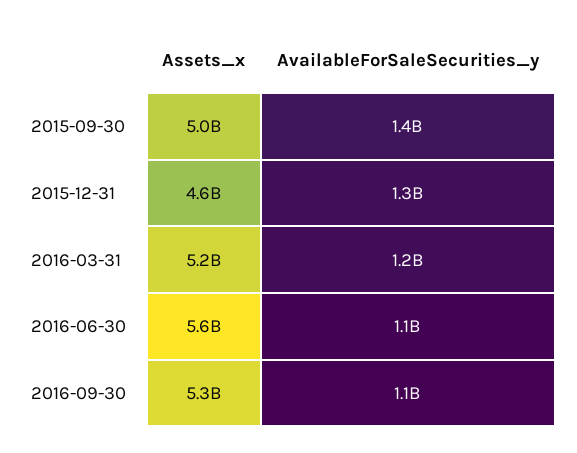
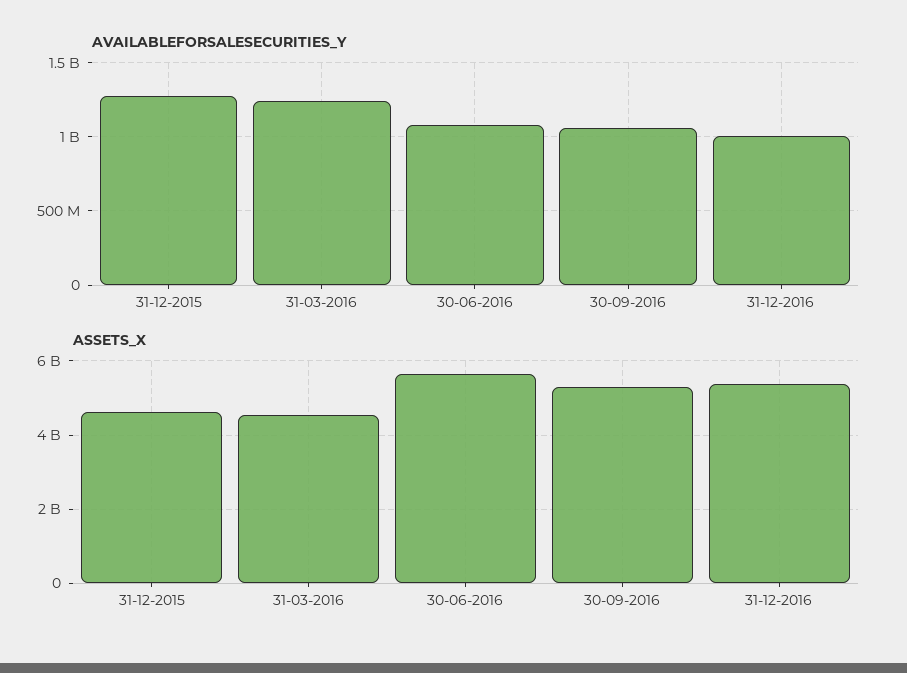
Assets_x, 2015-09-30: 5000000000 -> none
AvailableForSaleSecurities_y, 2015-09-30: 1400000000 -> none
Assets_x, 2016-03-31: 5200000000 -> 4600000000
AvailableForSaleSecurities_y, 31-12-2016: none -> 1000000000
Assets_x, 31-12-2016: none -> 5400000000

